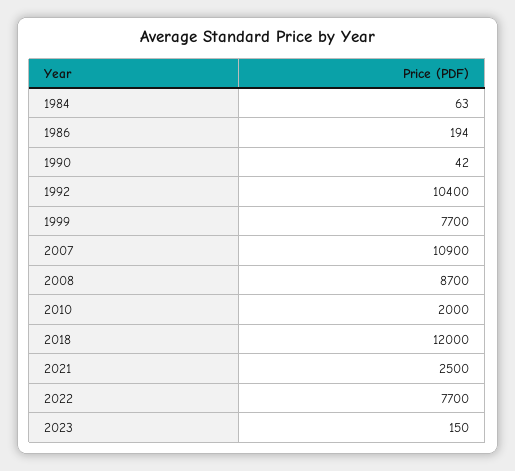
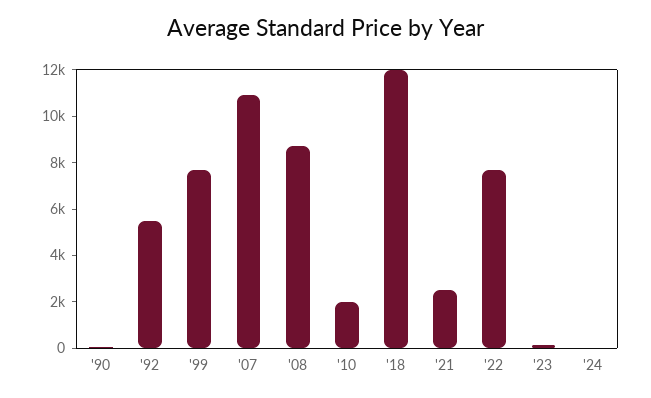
1984: 63 -> none
1986: 194 -> none
1992: 10400 -> 5500
'24: none -> 0

